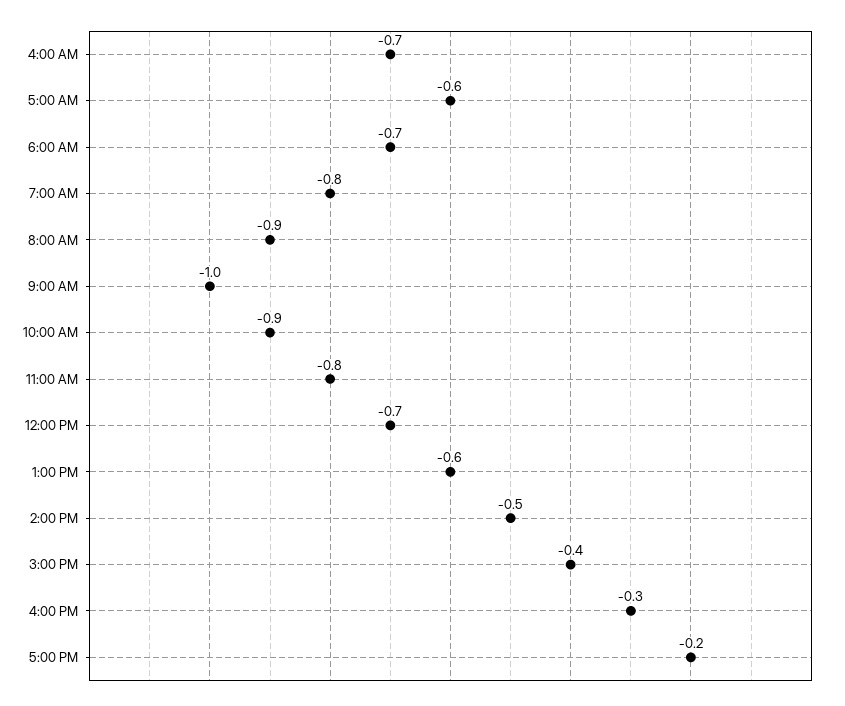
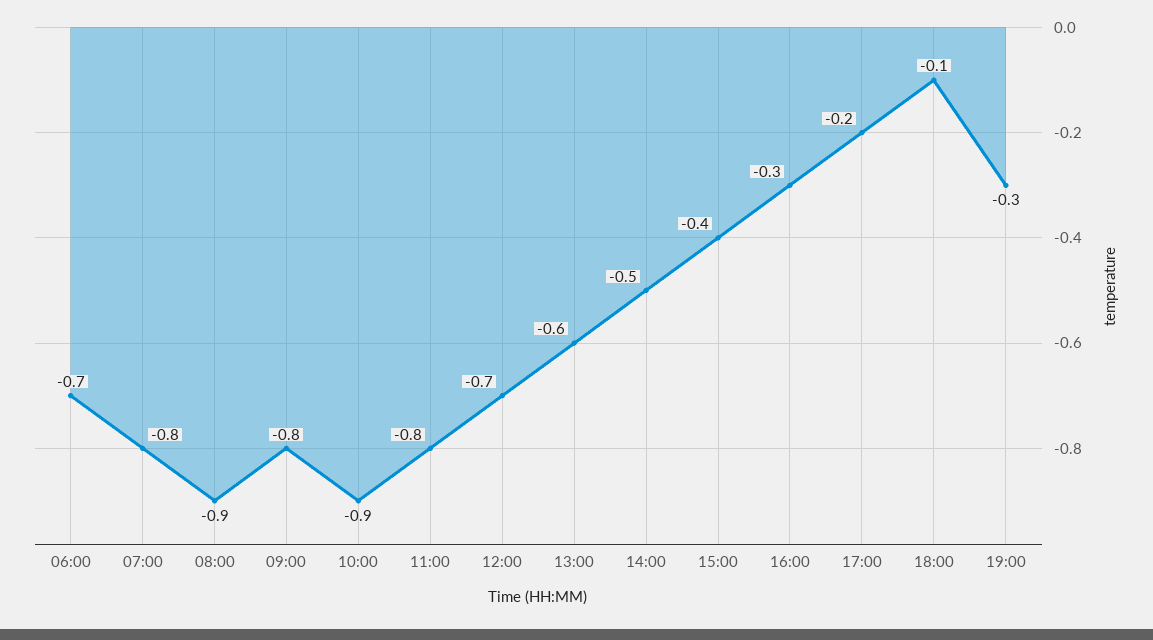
4:00 AM: -0.7 -> none
5:00 AM: -0.6 -> none
9:00 AM: -1 -> -0.8
18:00: none -> -0.1
19:00: none -> -0.3

